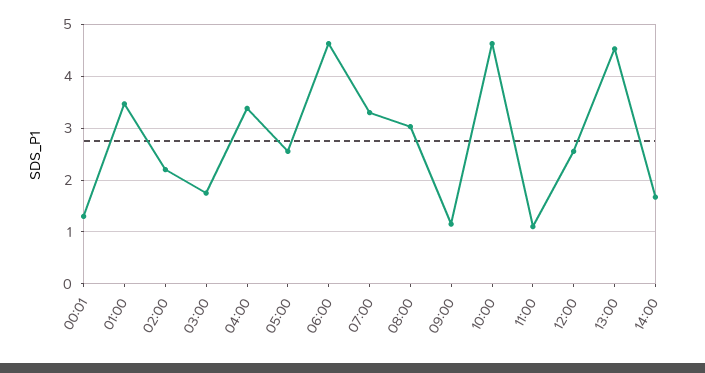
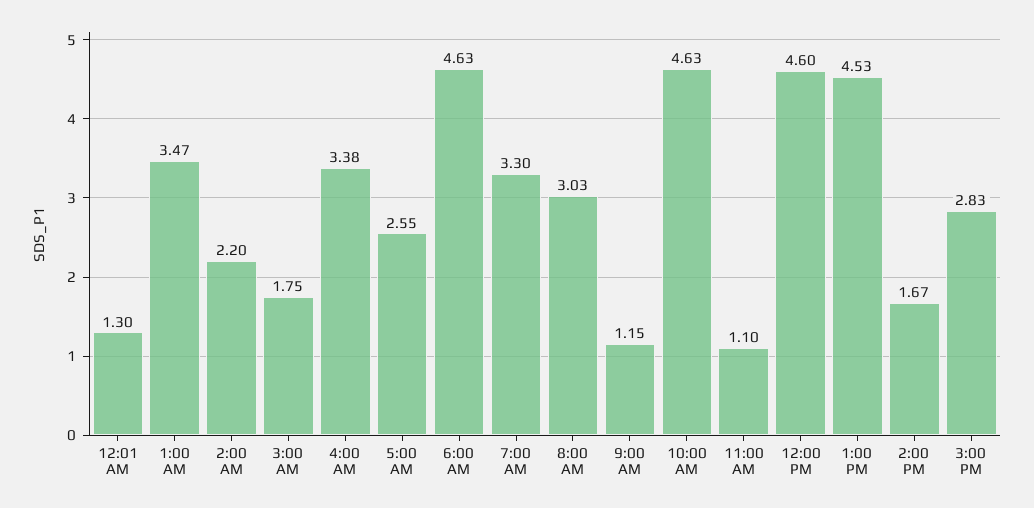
12:00: 2.6 -> 4.6
3:00 PM: none -> 2.83

